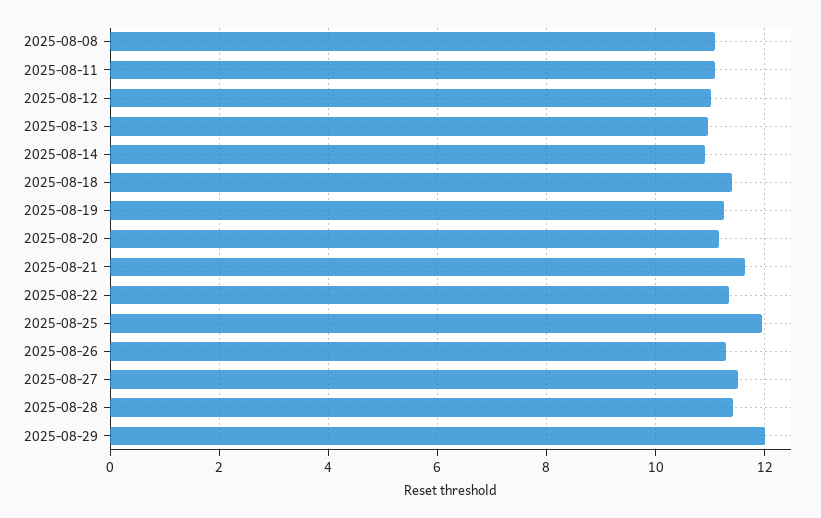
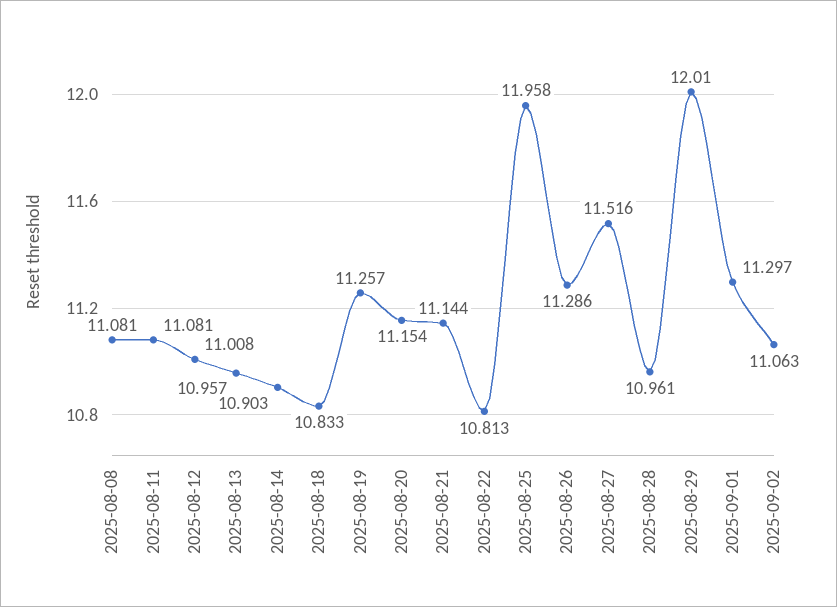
2025-08-18: 11.4 -> 10.833
2025-08-21: 11.6 -> 11.144
2025-08-22: 11.4 -> 10.813
2025-08-28: 11.4 -> 10.961
2025-09-01: none -> 11.297
2025-09-02: none -> 11.063

